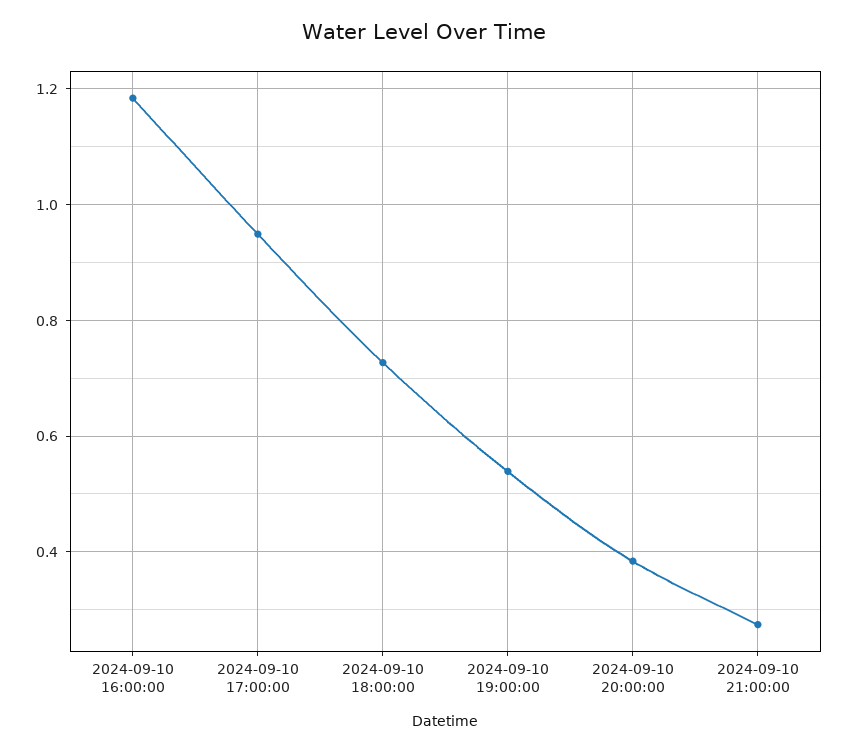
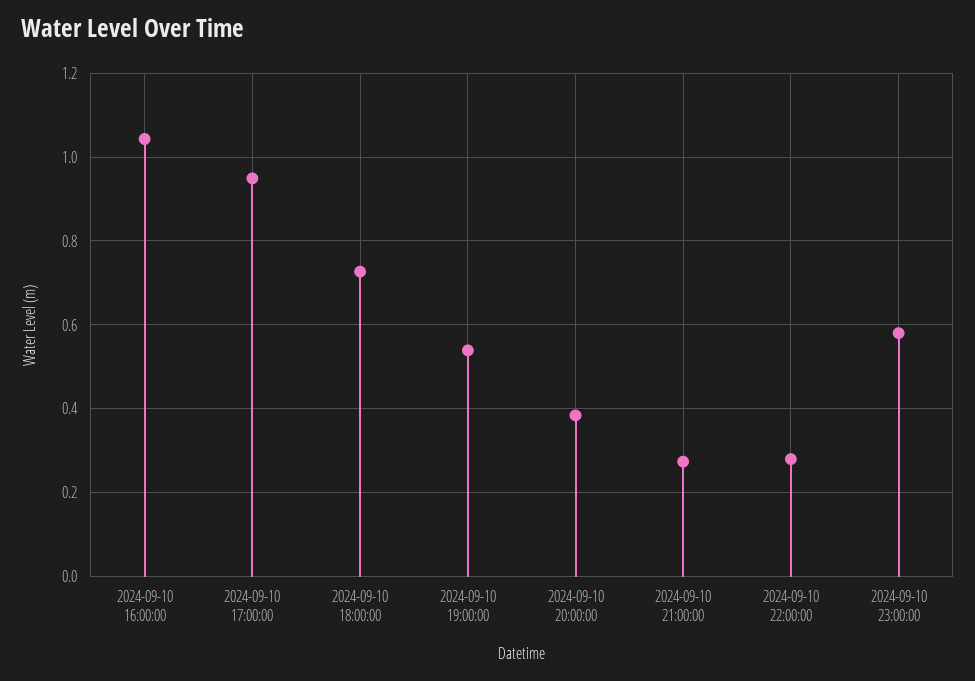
2024-09-10 16:00:00: 1.18 -> 1.04
2024-09-10 22:00:00: none -> 0.28
2024-09-10 23:00:00: none -> 0.58

